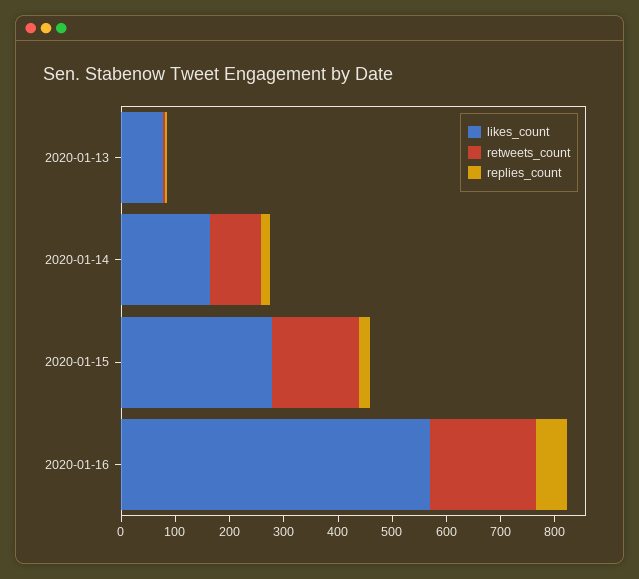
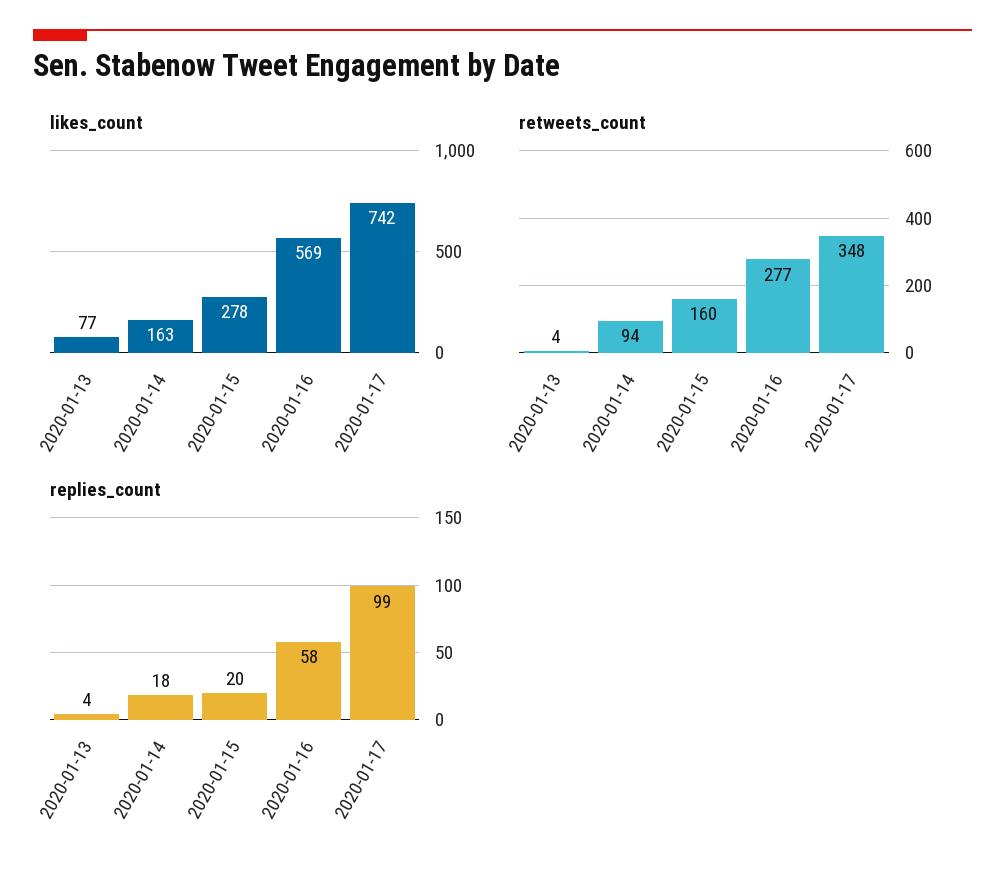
retweets_count, 2020-01-16: 200 -> 277
likes_count, 2020-01-17: none -> 742
retweets_count, 2020-01-17: none -> 348
replies_count, 2020-01-17: none -> 99

